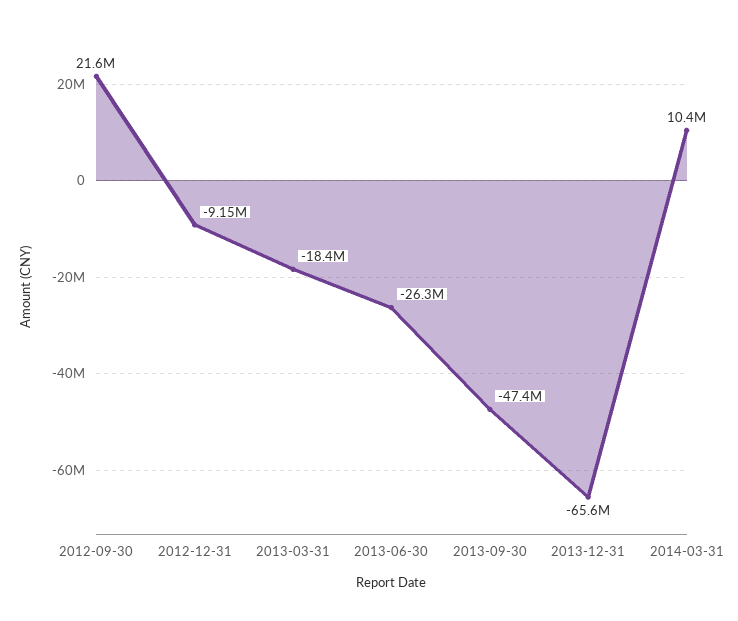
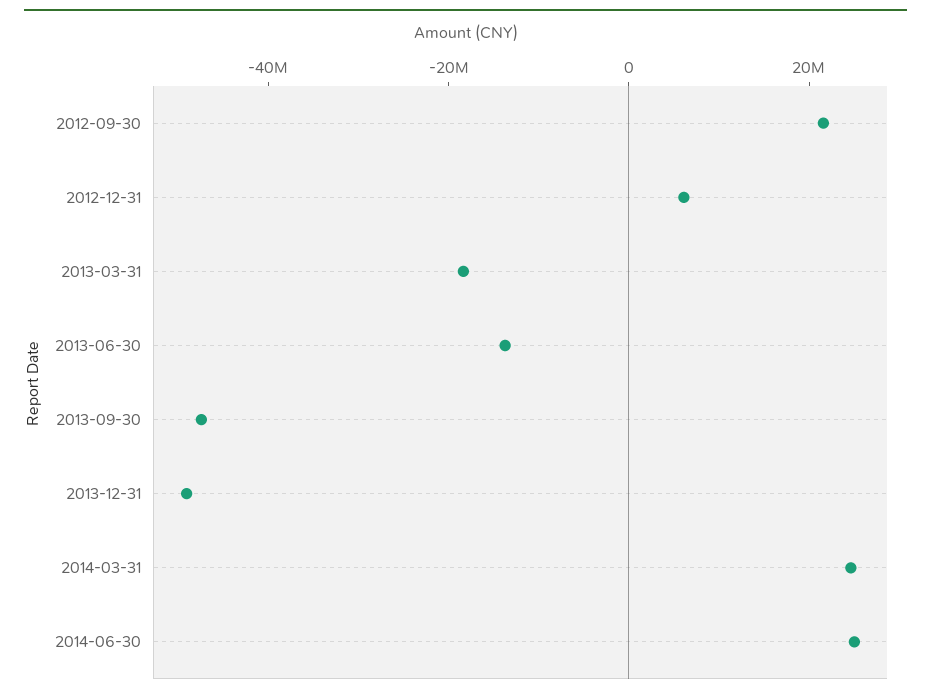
2012-12-31: -9150000 -> 5000000
2013-06-30: -26300000 -> -15000000
2013-12-31: -65600000 -> -50000000
2014-03-31: 10400000 -> 25000000
2014-06-30: none -> 25000000

